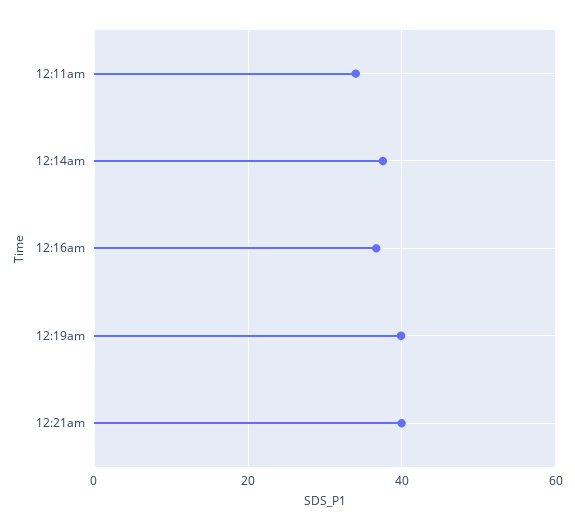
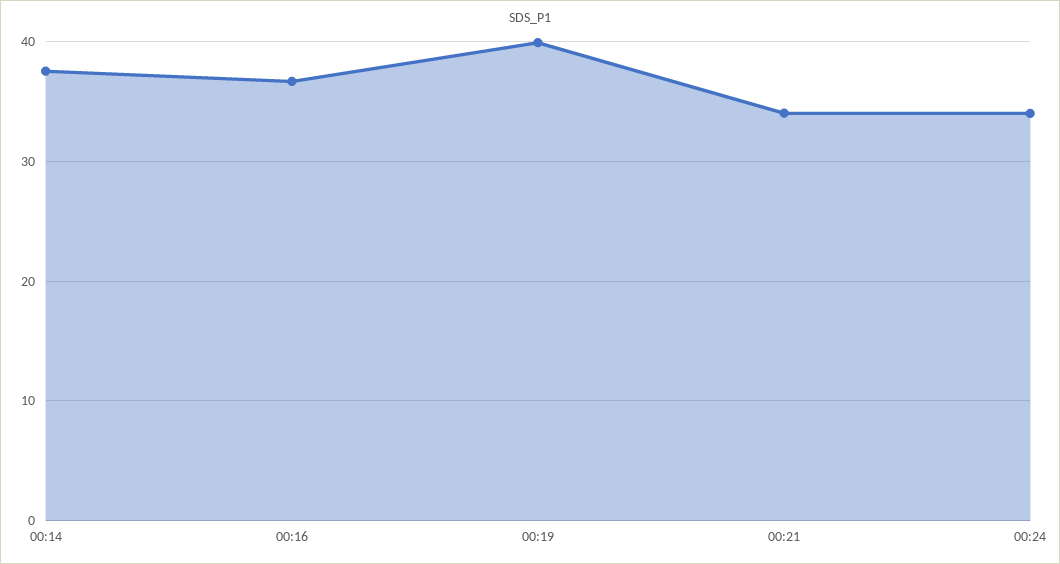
12:11am: 34 -> none
12:21am: 40 -> 34
00:24: none -> 34

